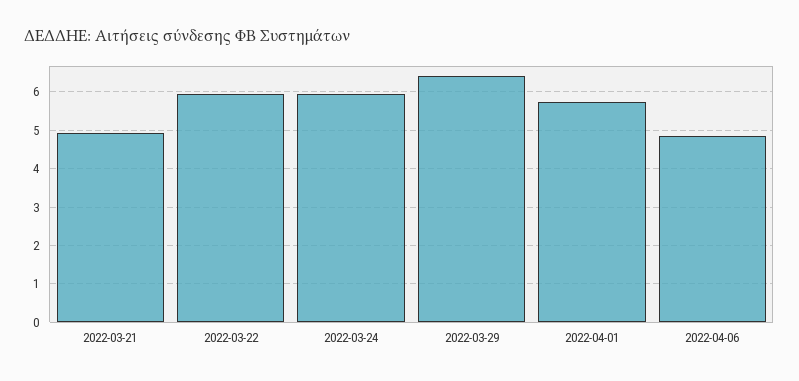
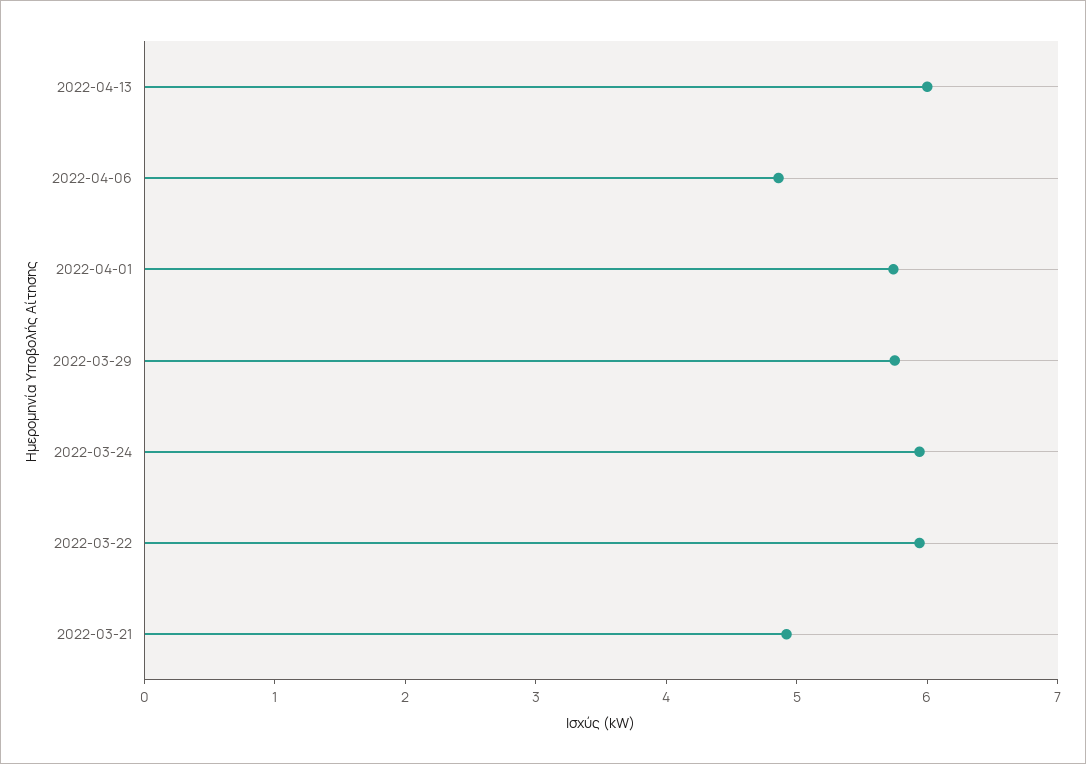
2022-03-29: 6.4 -> 5.8
2022-04-13: none -> 6

